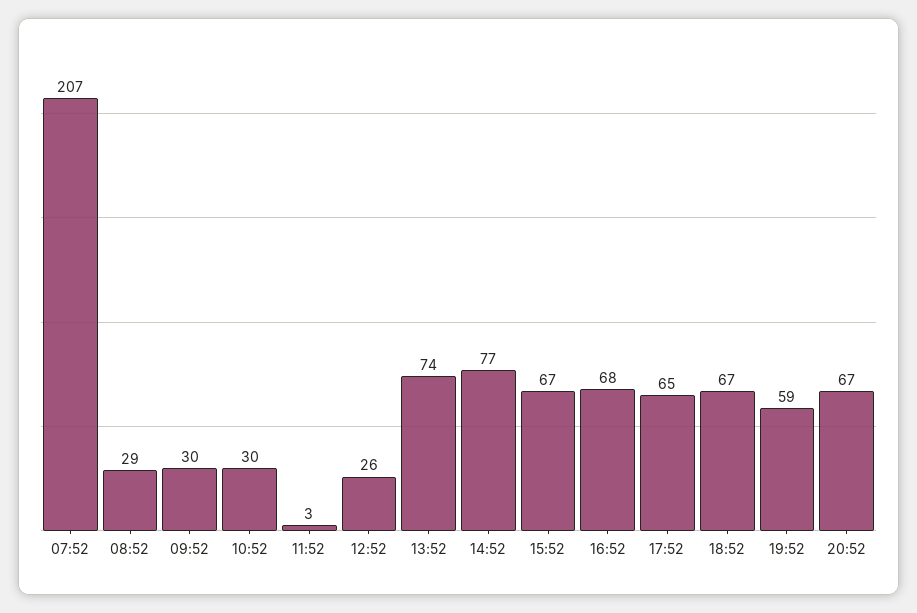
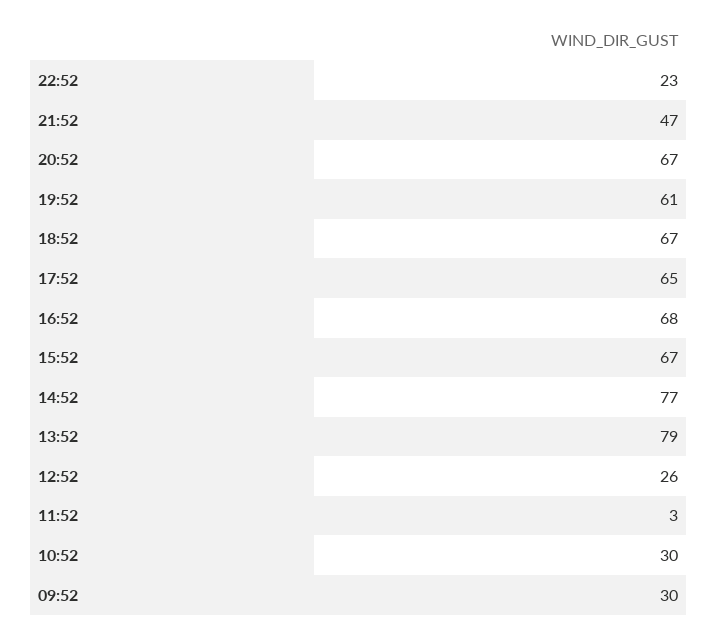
07:52: 207 -> none
08:52: 29 -> none
13:52: 74 -> 79
19:52: 59 -> 61
22:52: none -> 23
21:52: none -> 47

